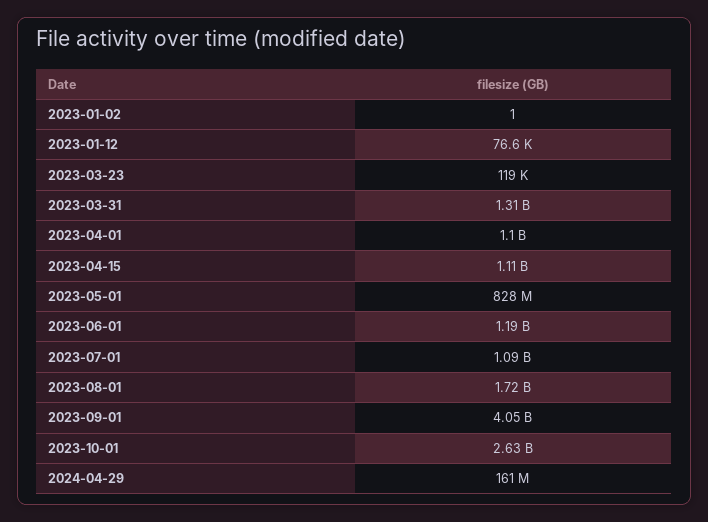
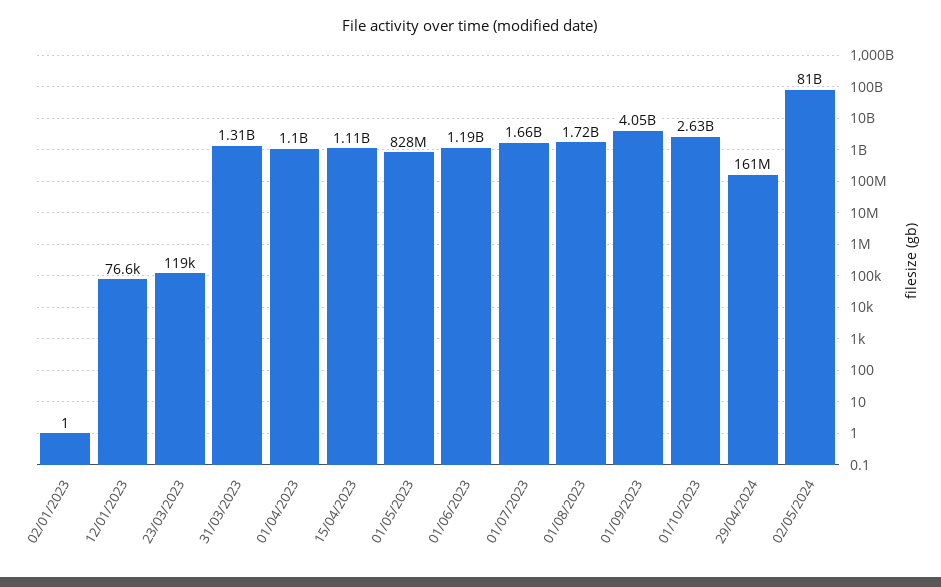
2023-07-01: 1090000000 -> 1660000000
02/05/2024: none -> 81000000000

